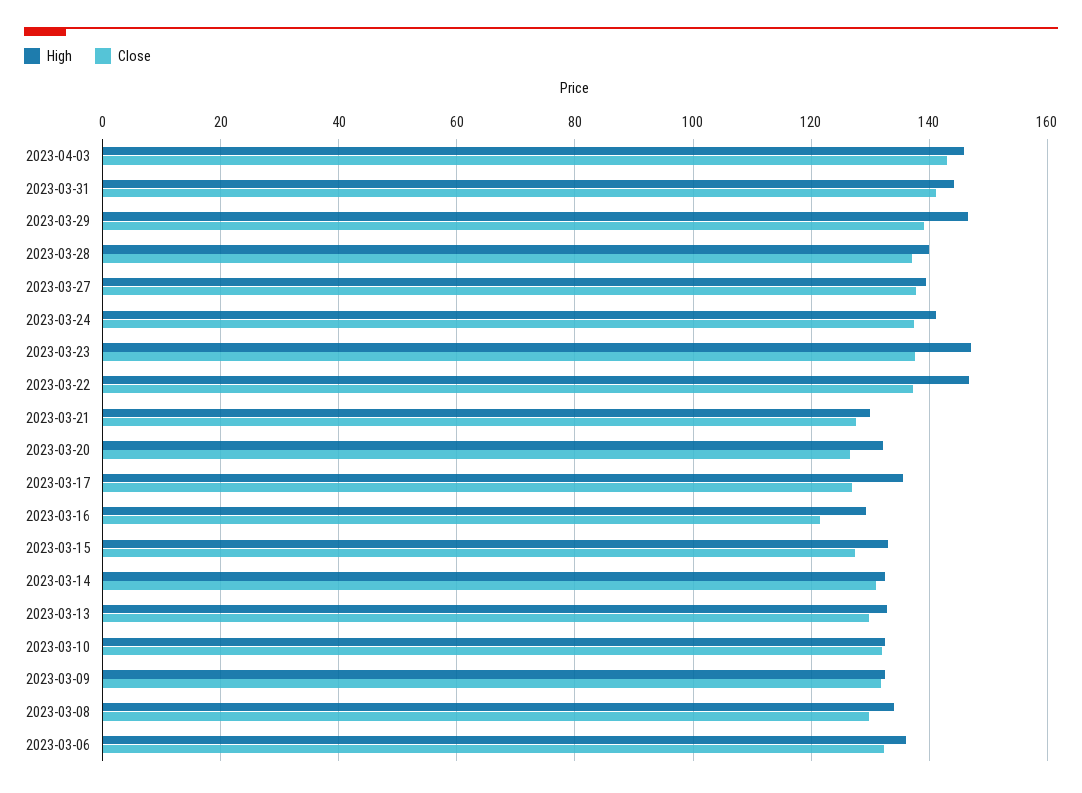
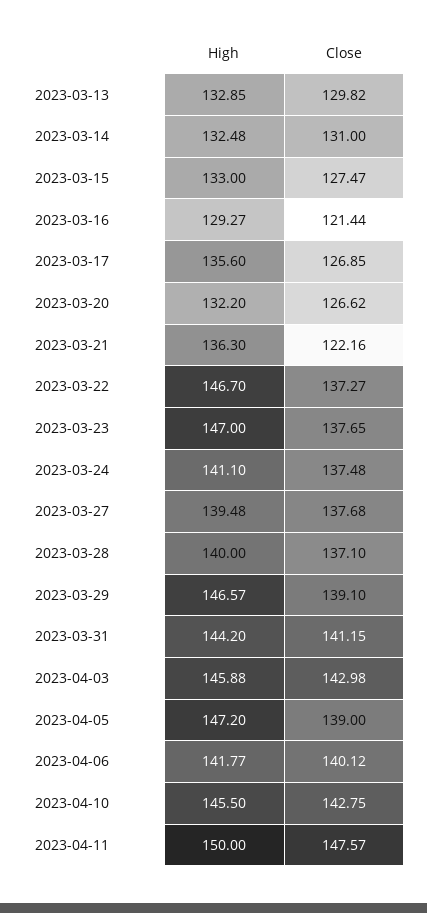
High, 2023-03-21: 130 -> 136.3
Close, 2023-03-21: 128 -> 122.16
High, 2023-03-10: 132 -> none
Close, 2023-03-10: 132 -> none
High, 2023-03-09: 132 -> none
Close, 2023-03-09: 132 -> none
High, 2023-03-08: 134 -> none
Close, 2023-03-08: 130 -> none
High, 2023-03-06: 136 -> none
Close, 2023-03-06: 132 -> none
High, 2023-04-05: none -> 147.2
Close, 2023-04-05: none -> 139
High, 2023-04-06: none -> 141.77
Close, 2023-04-06: none -> 140.12
High, 2023-04-10: none -> 145.5
Close, 2023-04-10: none -> 142.75
High, 2023-04-11: none -> 150
Close, 2023-04-11: none -> 147.57

